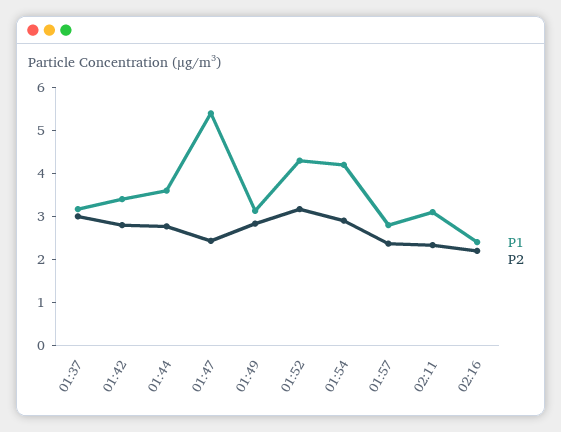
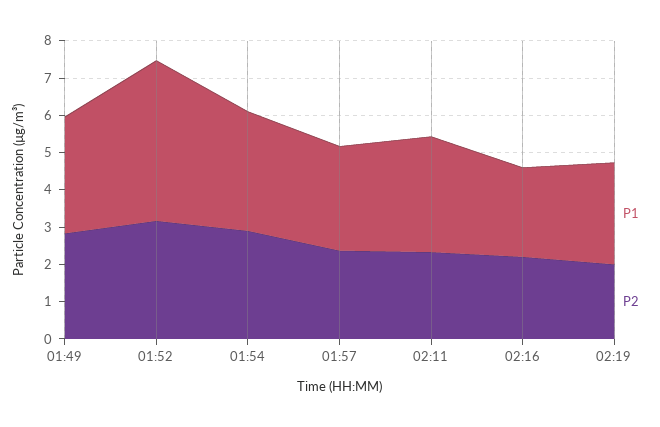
P1, 01:37: 3.2 -> none
P2, 01:37: 3 -> none
P1, 01:42: 3.4 -> none
P2, 01:42: 2.8 -> none
P1, 01:44: 3.6 -> none
P2, 01:44: 2.8 -> none
P1, 01:47: 5.4 -> none
P2, 01:47: 2.4 -> none
P1, 01:54: 4.2 -> 3.25
P1, 02:19: none -> 2.75
P2, 02:19: none -> 2

